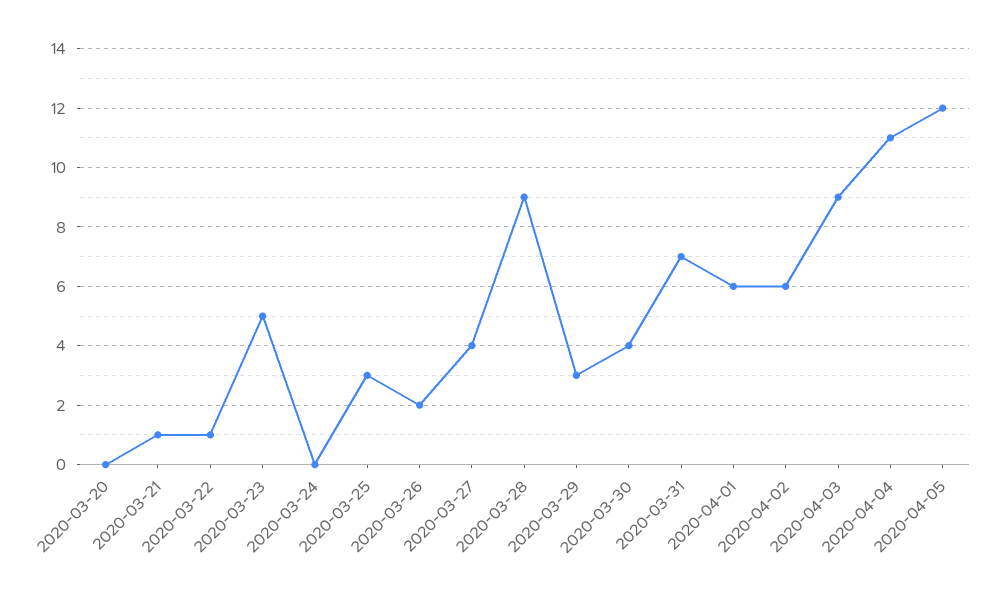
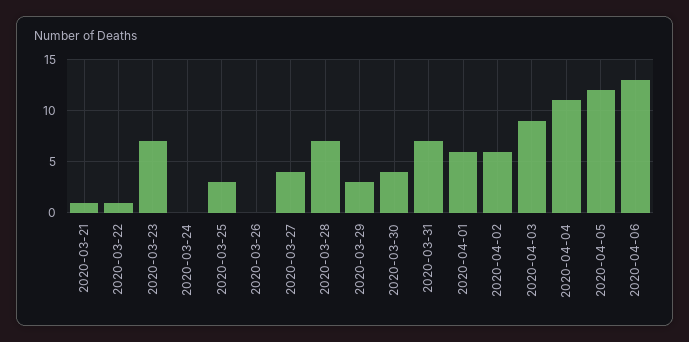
2020-03-20: 0 -> none
2020-03-23: 5 -> 7
2020-03-26: 2 -> 0
2020-03-28: 9 -> 7
2020-04-06: none -> 13

